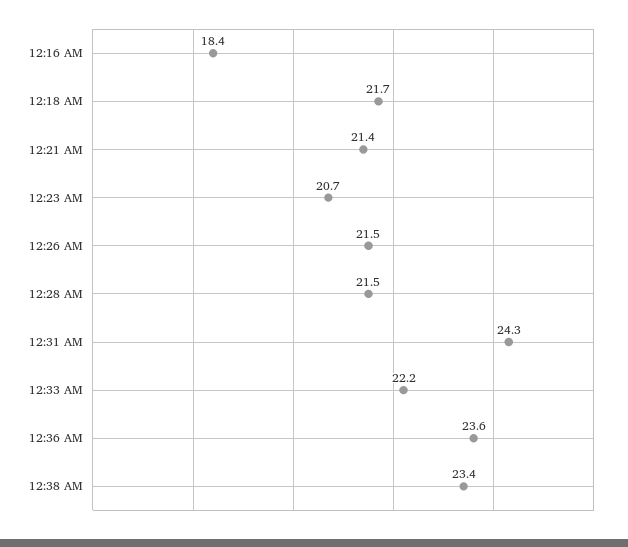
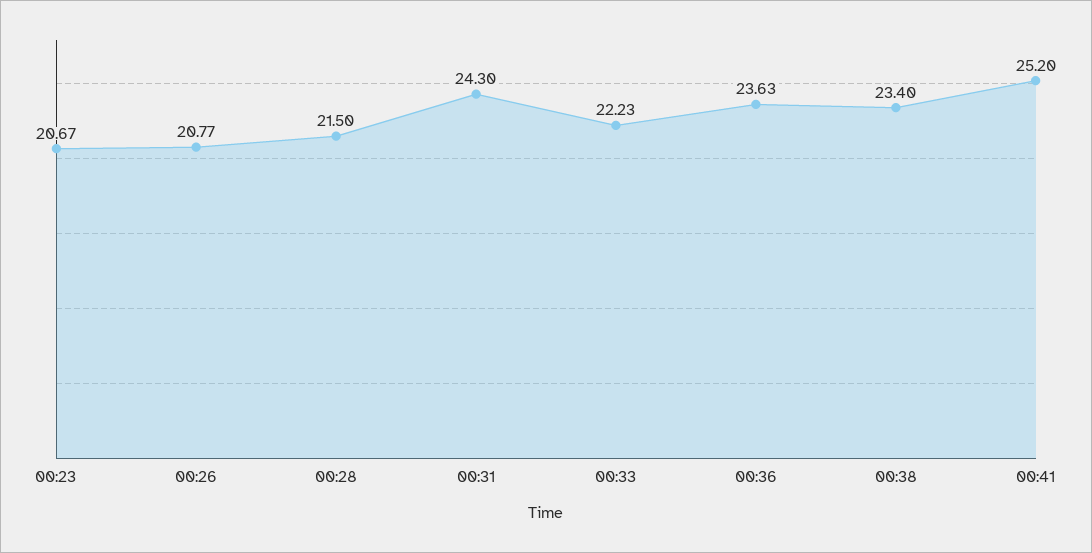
12:16 AM: 18.4 -> none
12:18 AM: 21.7 -> none
12:21 AM: 21.4 -> none
12:26 AM: 21.5 -> 20.77
00:41: none -> 25.2

